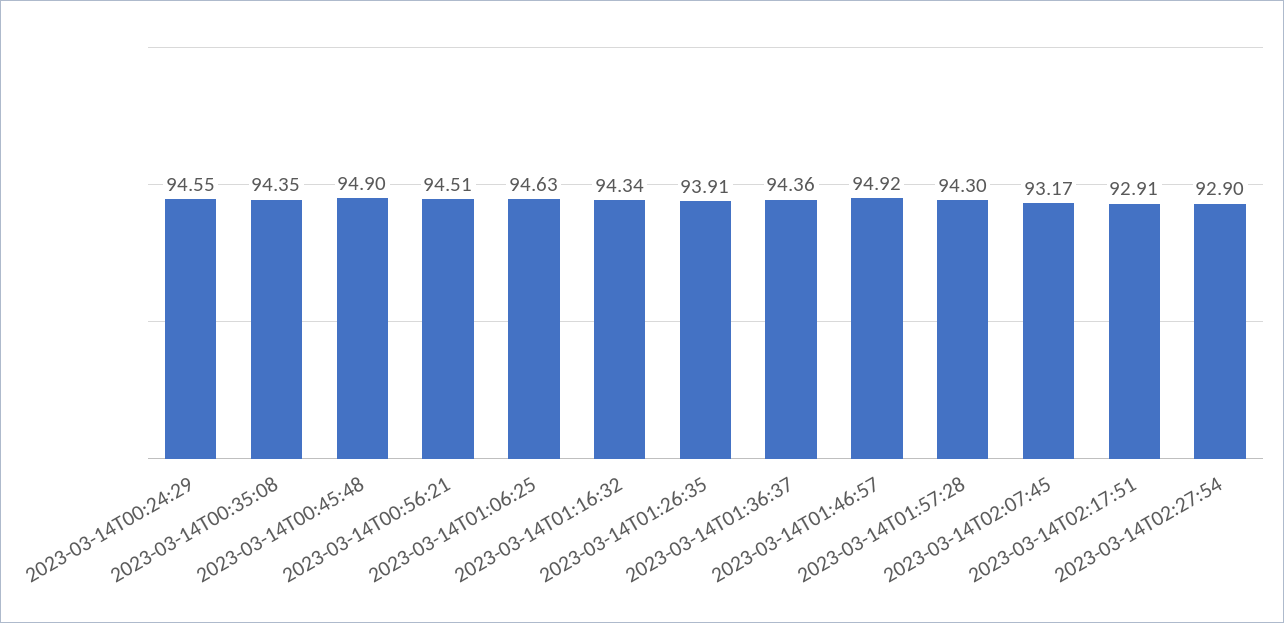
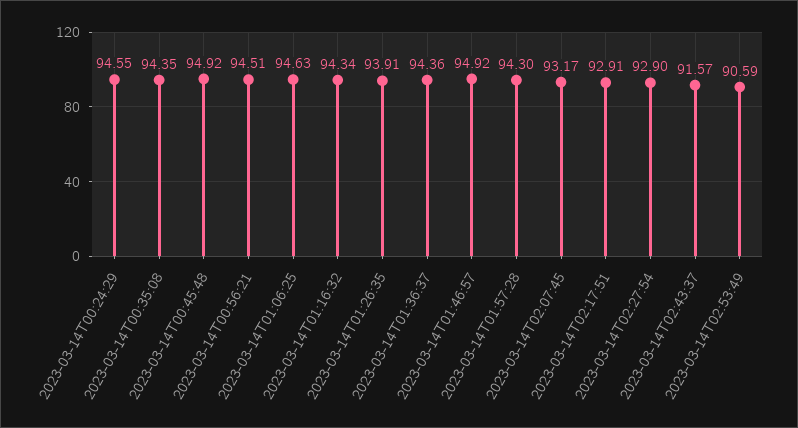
2023-03-14T00:45:48: 94.9 -> 94.92
2023-03-14T02:43:37: none -> 91.57
2023-03-14T02:53:49: none -> 90.59

